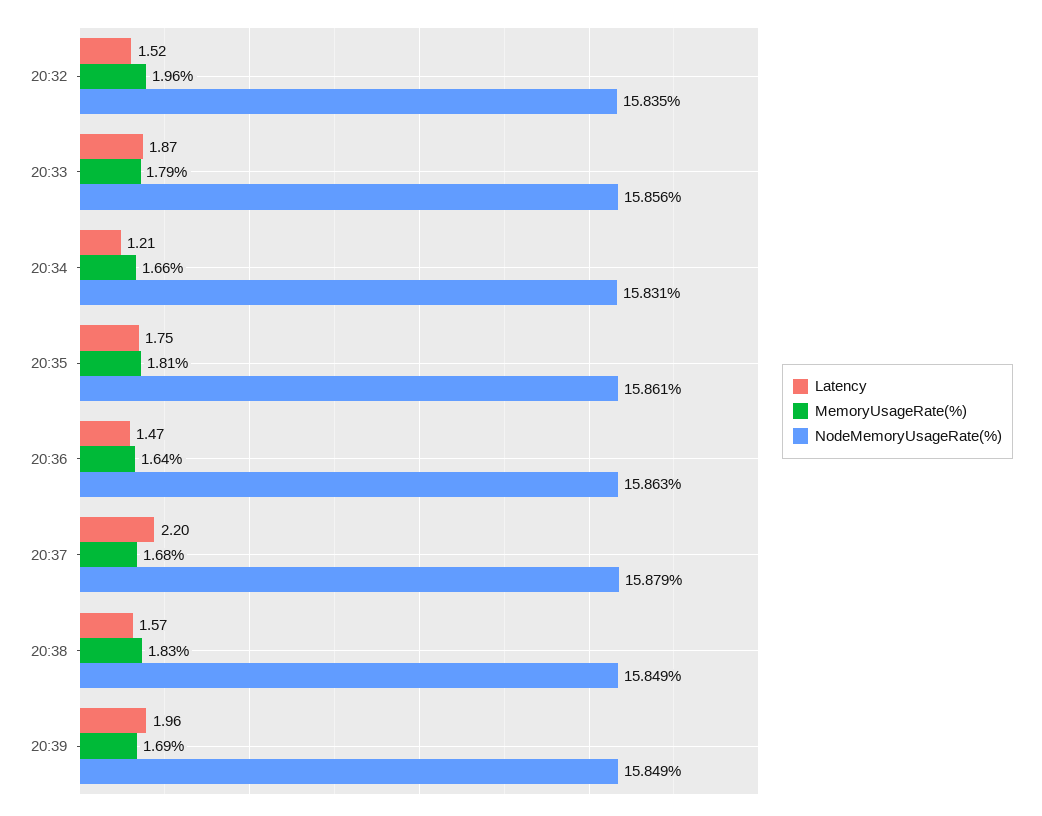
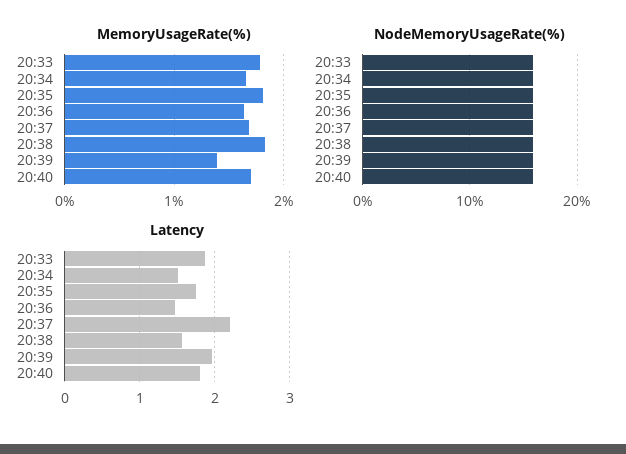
Latency, 20:32: 1.52 -> none
MemoryUsageRate(%), 20:32: 1.96 -> none
NodeMemoryUsageRate(%), 20:32: 15.835 -> none
Latency, 20:34: 1.21 -> 1.5
MemoryUsageRate(%), 20:39: 1.69 -> 1.4
MemoryUsageRate(%), 20:40: none -> 1.7
NodeMemoryUsageRate(%), 20:40: none -> 16
Latency, 20:40: none -> 1.8

